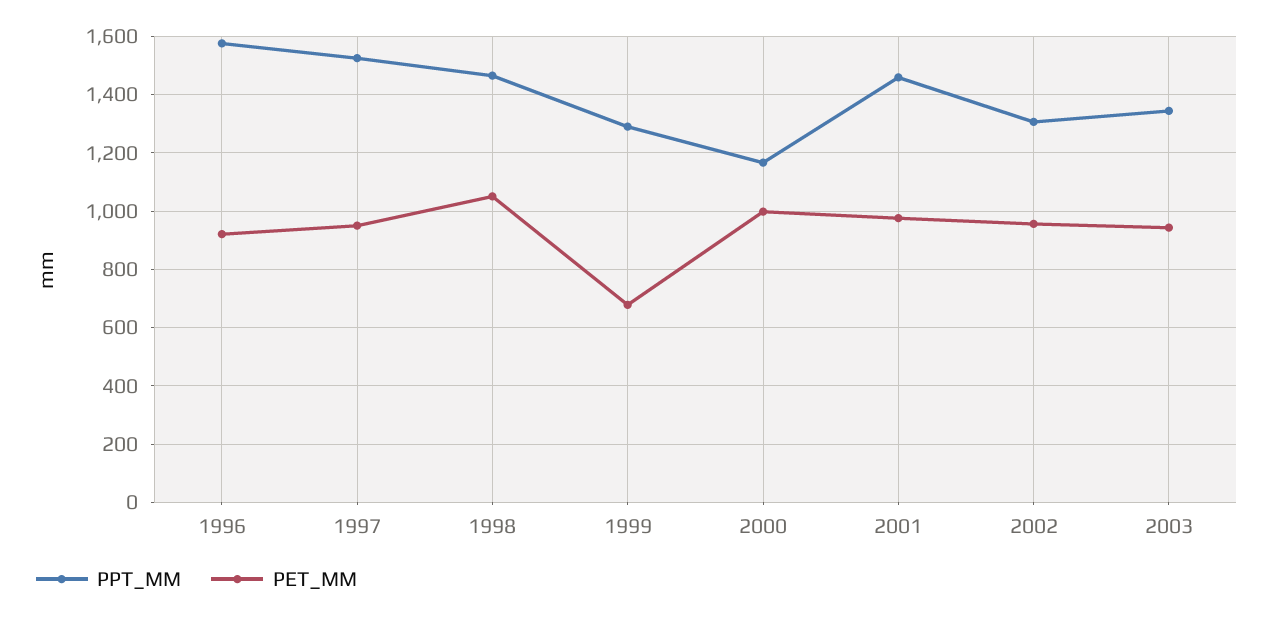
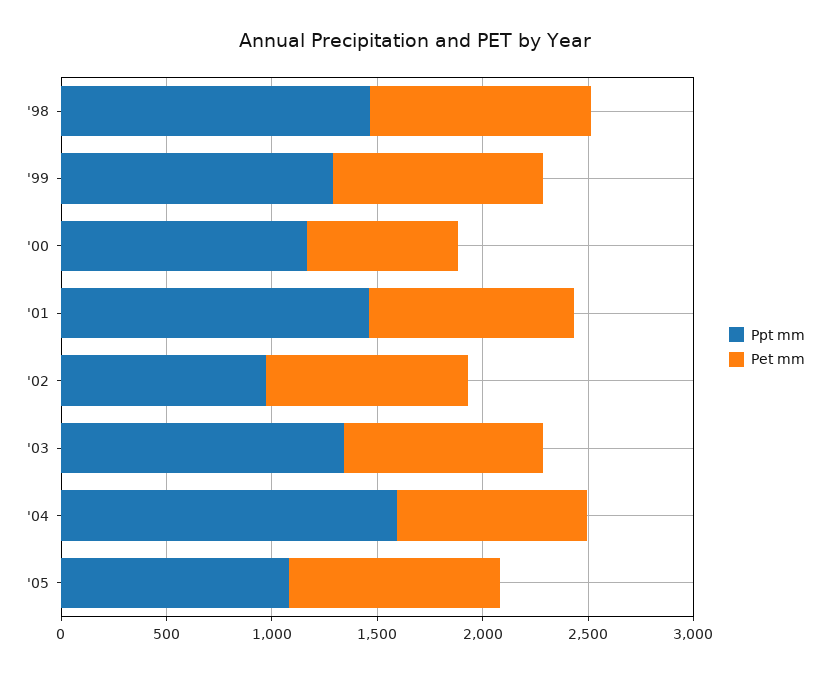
PPT_MM, 1996: 1575 -> none
PET_MM, 1996: 925 -> none
PPT_MM, 1997: 1525 -> none
PET_MM, 1997: 950 -> none
PET_MM, 1999: 675 -> 1000
PET_MM, 2000: 1000 -> 700
PPT_MM, 2002: 1300 -> 1000
PPT_MM, '04: none -> 1600
PET_MM, '04: none -> 900
PPT_MM, '05: none -> 1100
PET_MM, '05: none -> 1000

